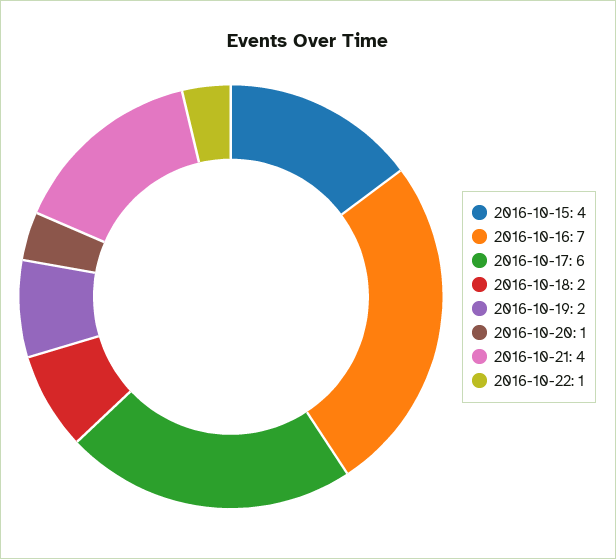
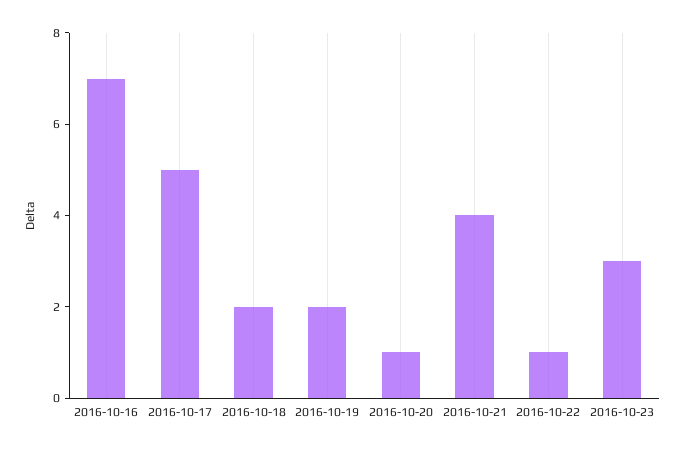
2016-10-15: 4 -> none
2016-10-17: 6 -> 5
2016-10-23: none -> 3

